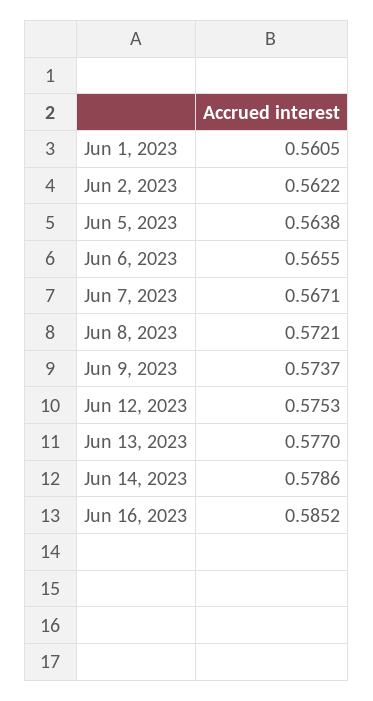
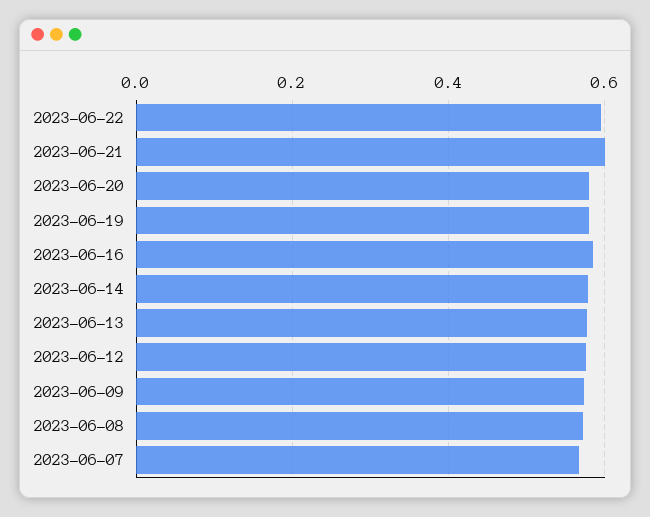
Jun 1, 2023: 0.5605 -> none
Jun 2, 2023: 0.5622 -> none
Jun 5, 2023: 0.5638 -> none
Jun 6, 2023: 0.5655 -> none
2023-06-22: none -> 0.6
2023-06-21: none -> 0.6
2023-06-20: none -> 0.58
2023-06-19: none -> 0.58

